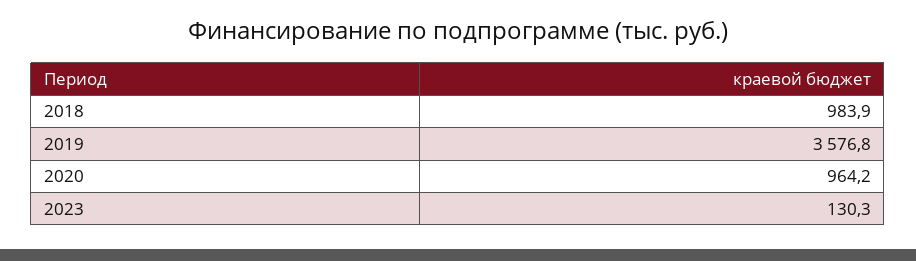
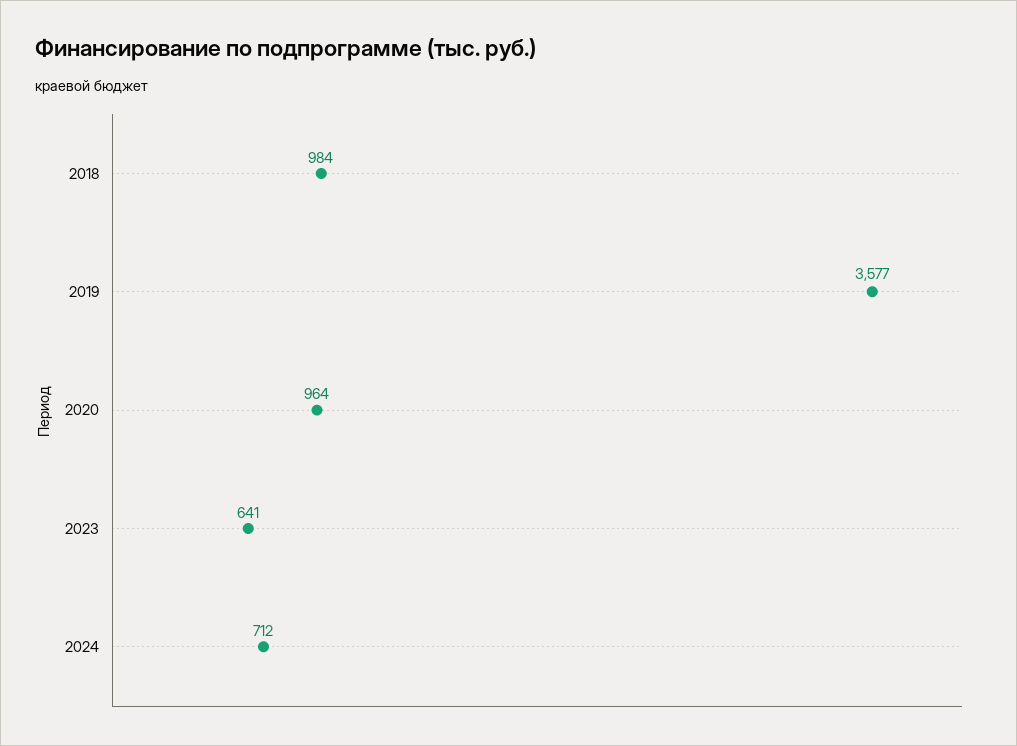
2023: 130.3 -> 641
2024: none -> 712

